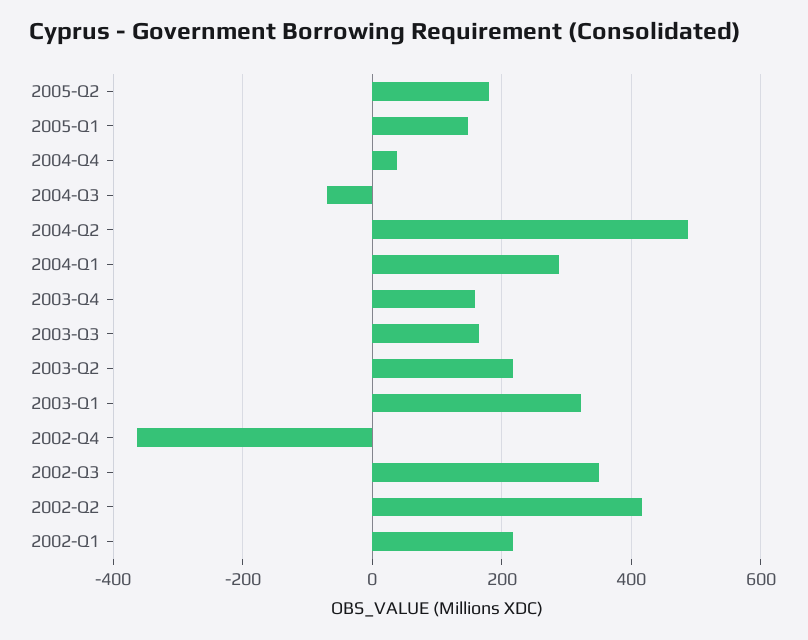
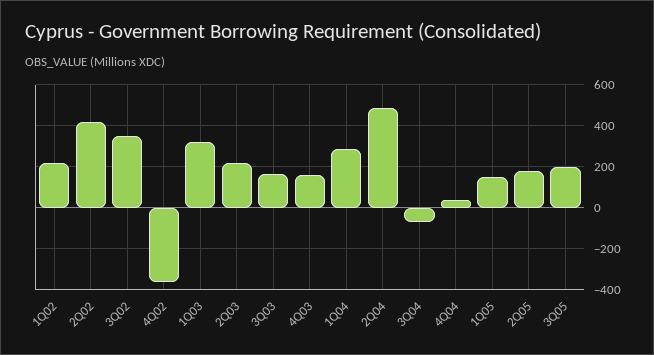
3Q05: none -> 200

